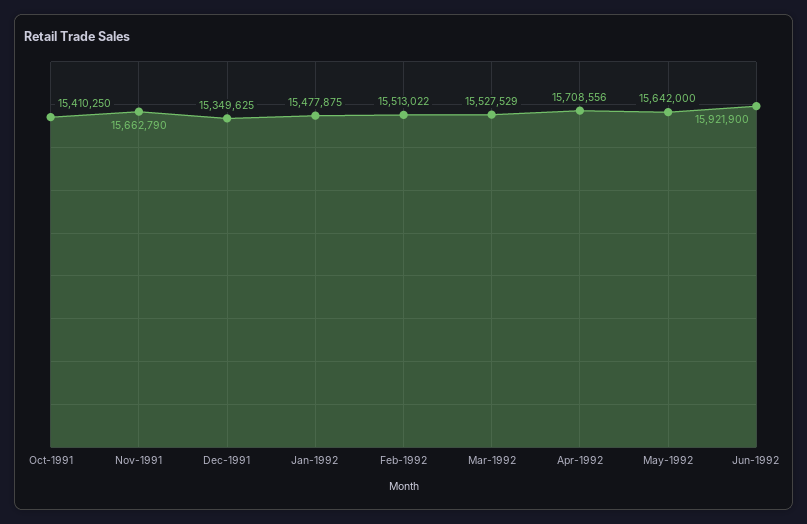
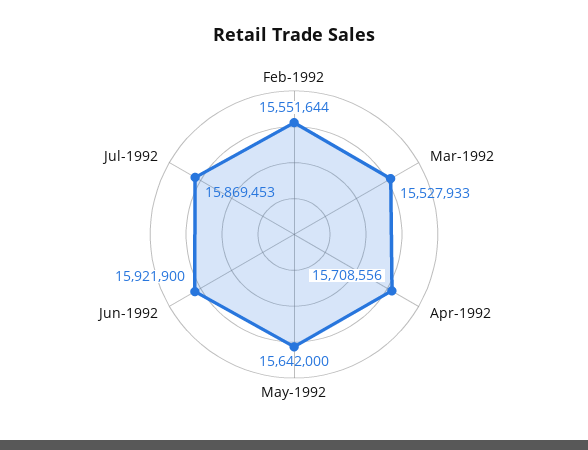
Oct-1991: 15410250 -> none
Nov-1991: 15662790 -> none
Dec-1991: 15349625 -> none
Jan-1992: 15477875 -> none
Feb-1992: 15513022 -> 15551644
Mar-1992: 15527529 -> 15527933
Jul-1992: none -> 15869453

